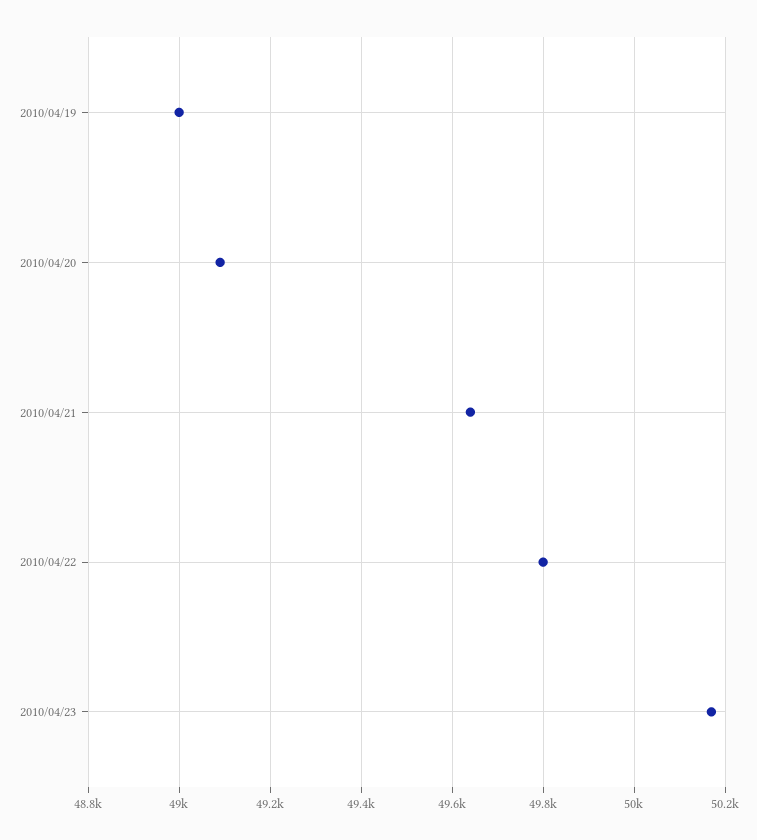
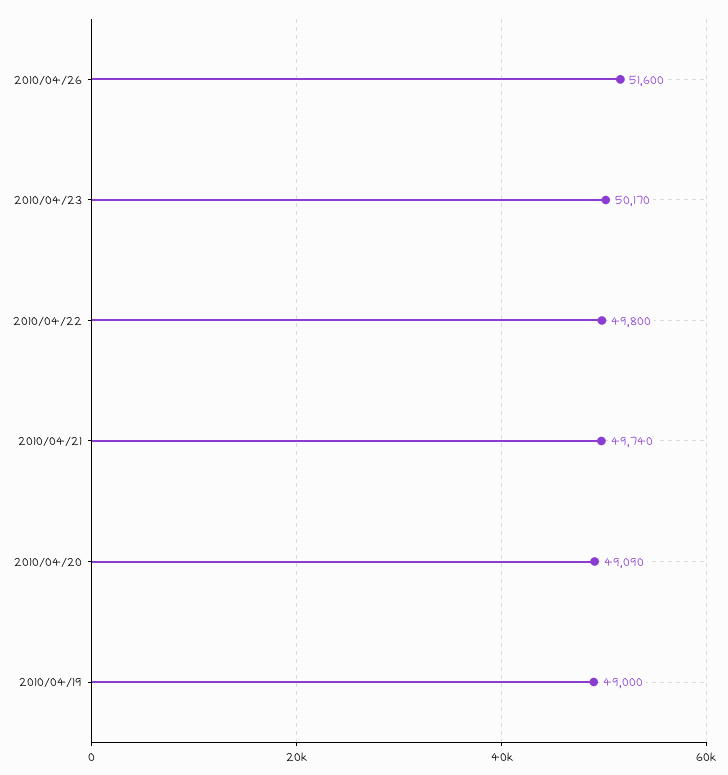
2010/04/21: 49640 -> 49740
2010/04/26: none -> 51600

